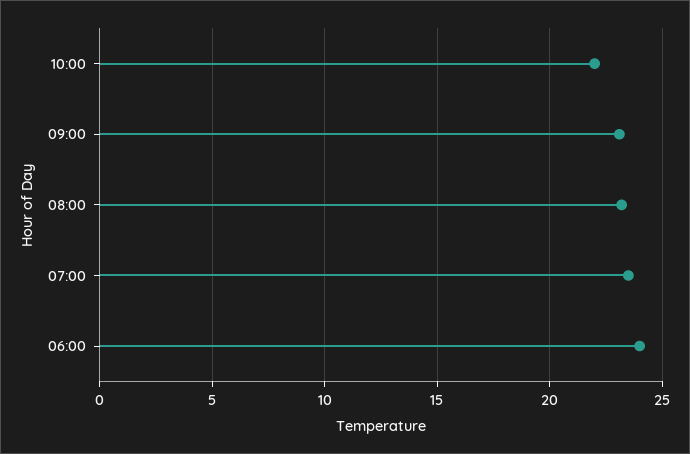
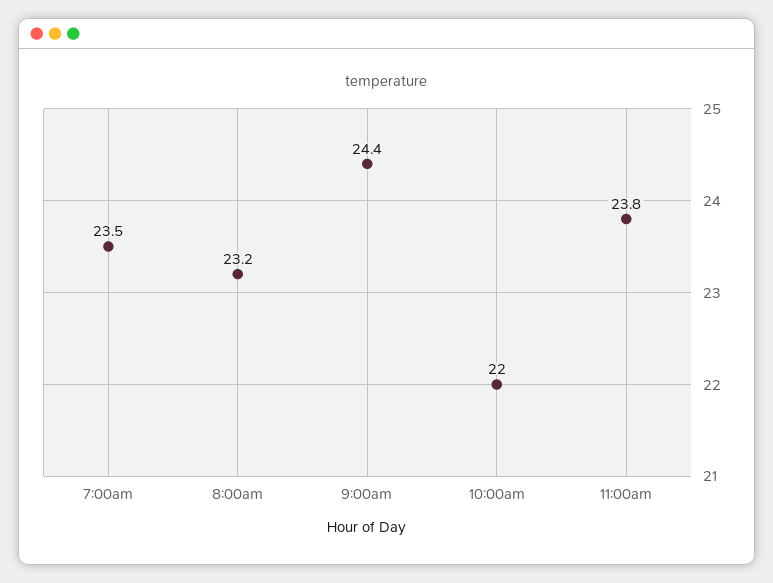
09:00: 23 -> 24.4
06:00: 24 -> none
11:00am: none -> 23.8

